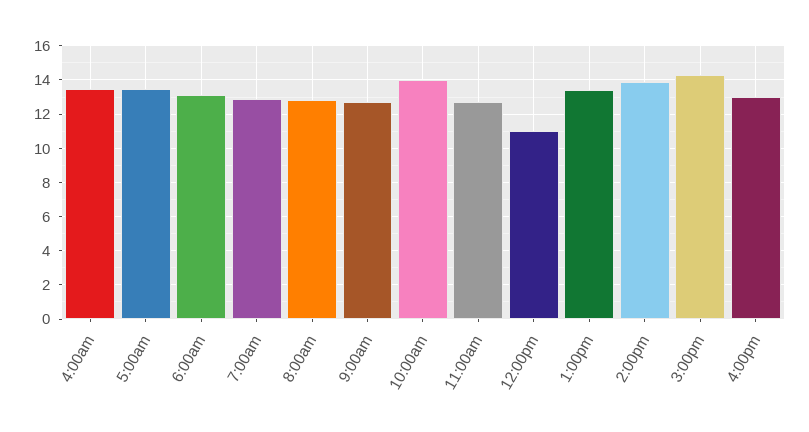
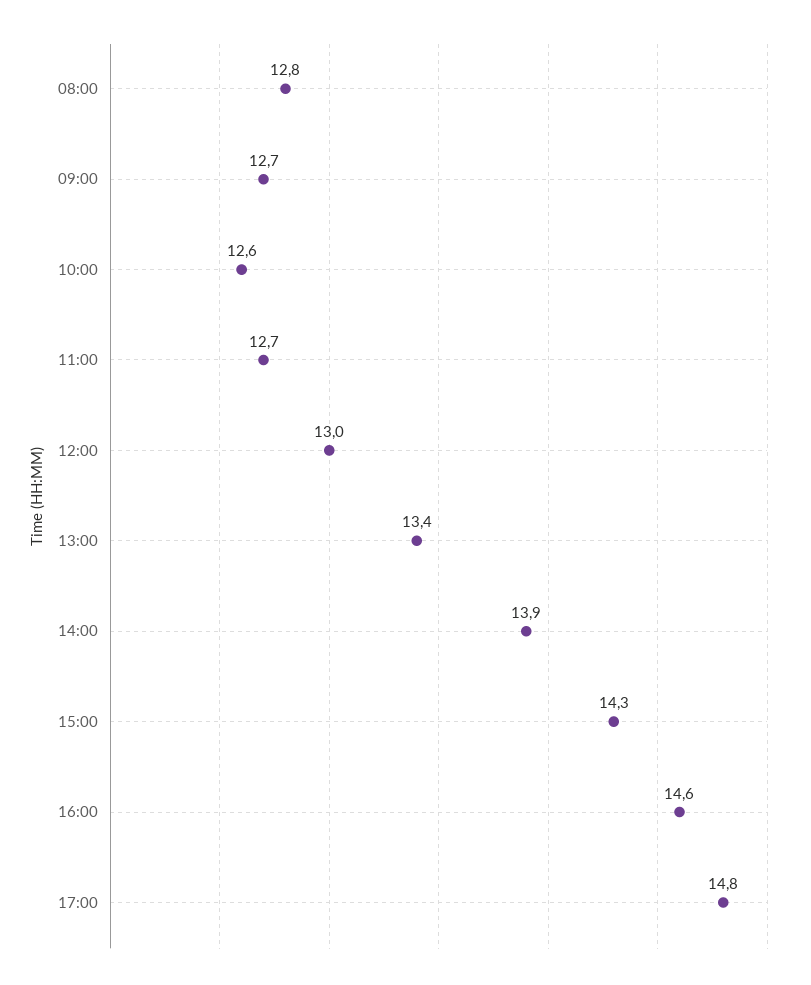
4:00am: 13.5 -> none
5:00am: 13.5 -> none
6:00am: 13 -> none
7:00am: 13 -> none
10:00am: 14 -> 12.6
12:00pm: 11 -> 13
4:00pm: 13 -> 14.6
17:00: none -> 14.8

